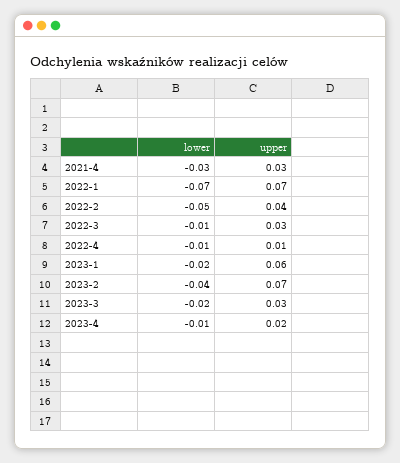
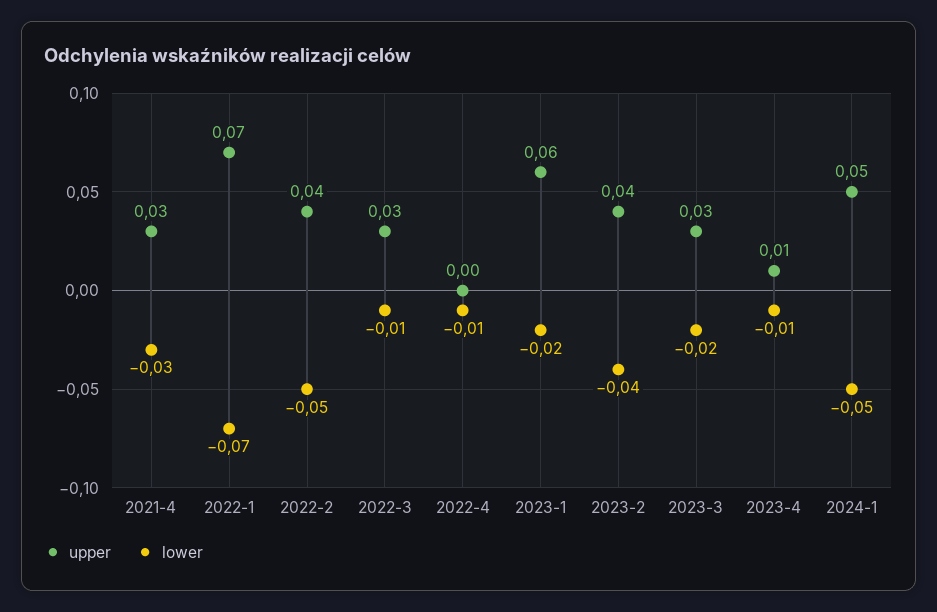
upper, 2022-4: 0.01 -> 0
upper, 2023-2: 0.07 -> 0.04
upper, 2023-4: 0.02 -> 0.01
upper, 2024-1: none -> 0.05
lower, 2024-1: none -> -0.05

